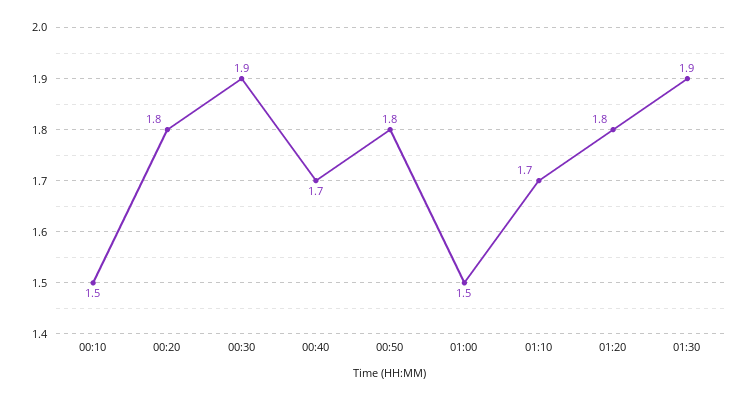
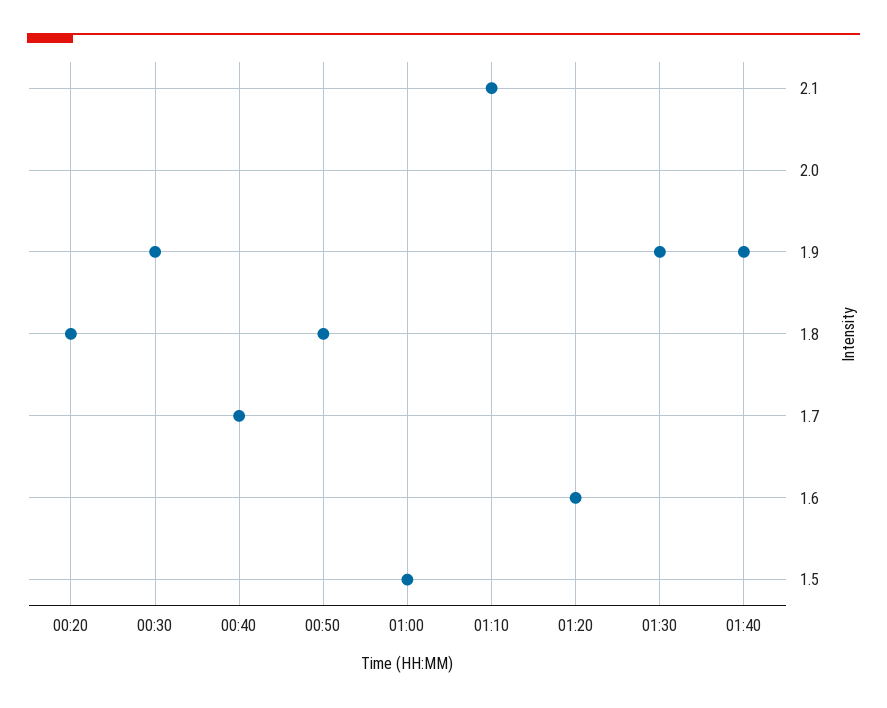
00:10: 1.5 -> none
01:10: 1.7 -> 2.1
01:20: 1.8 -> 1.6
01:40: none -> 1.9

